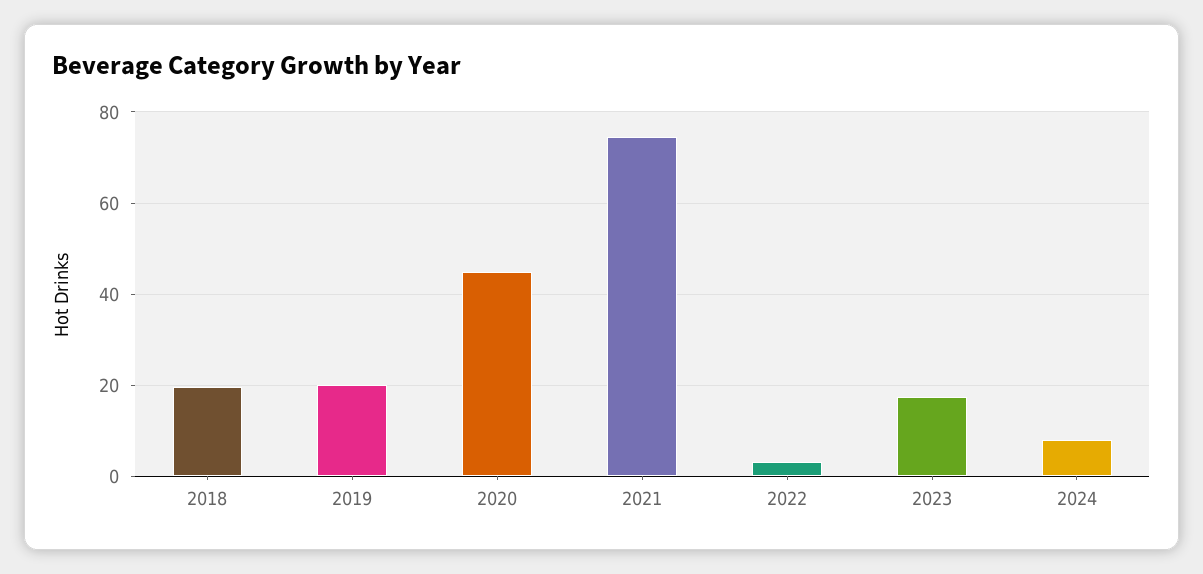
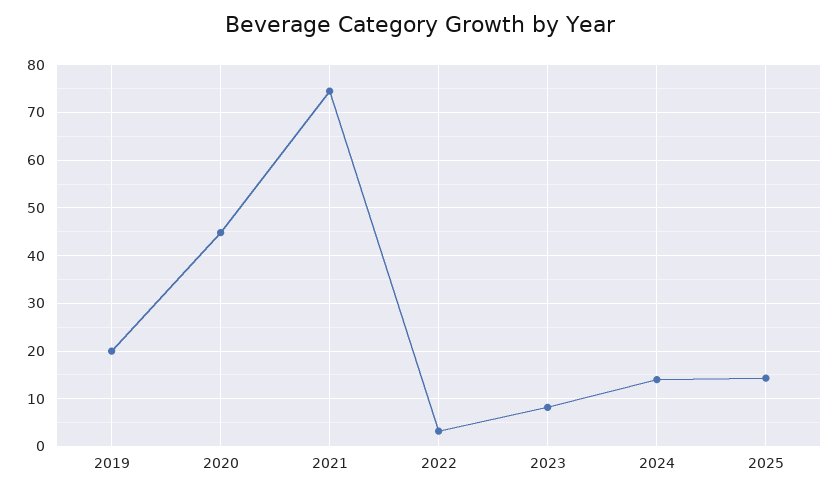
2018: 20 -> none
2023: 18 -> 8
2024: 8 -> 14
2025: none -> 14

